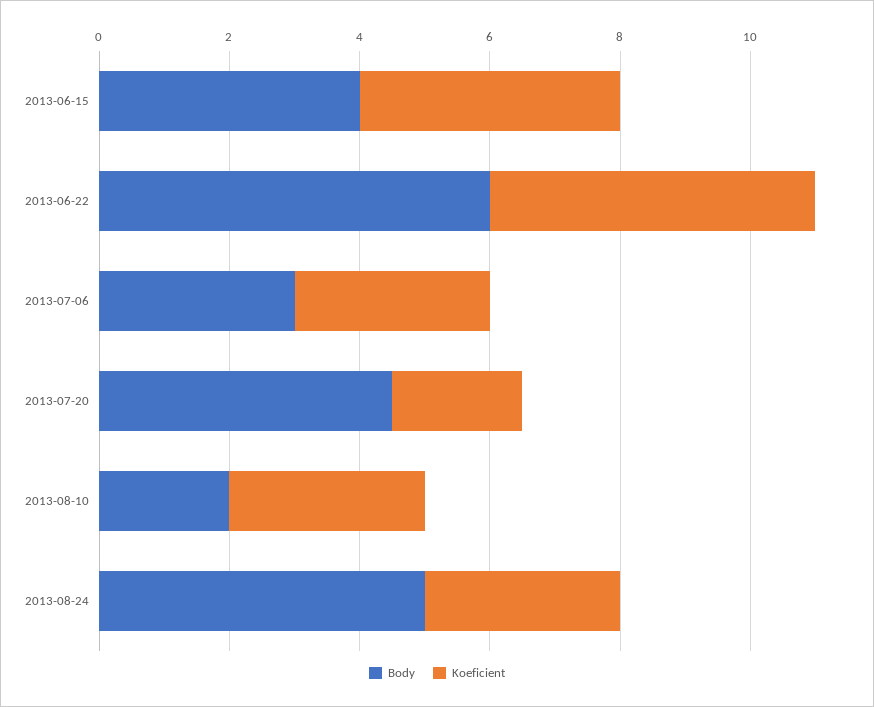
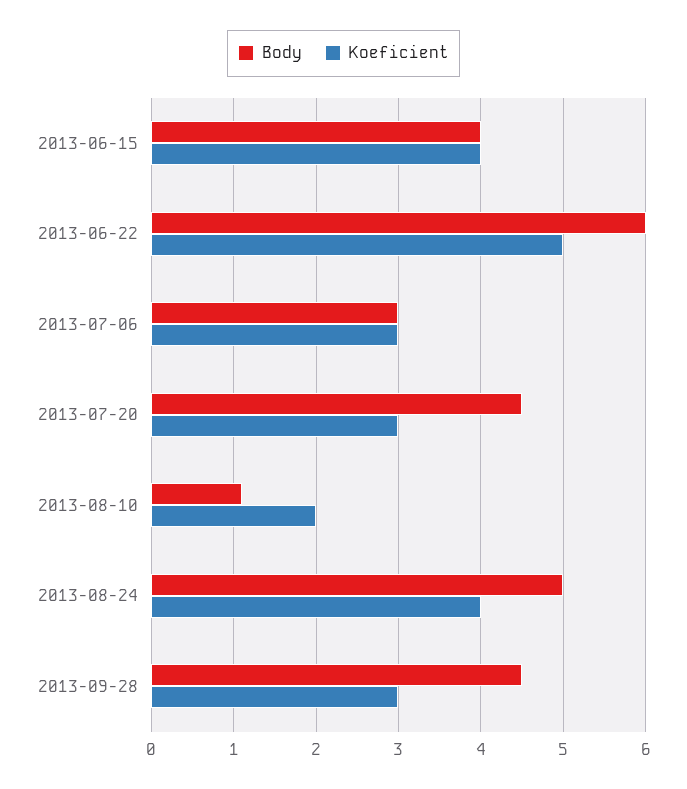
Koeficient, 2013-07-20: 2 -> 3
Body, 2013-08-10: 2 -> 1.1
Koeficient, 2013-08-10: 3 -> 2
Koeficient, 2013-08-24: 3 -> 4
Body, 2013-09-28: none -> 4.5
Koeficient, 2013-09-28: none -> 3

